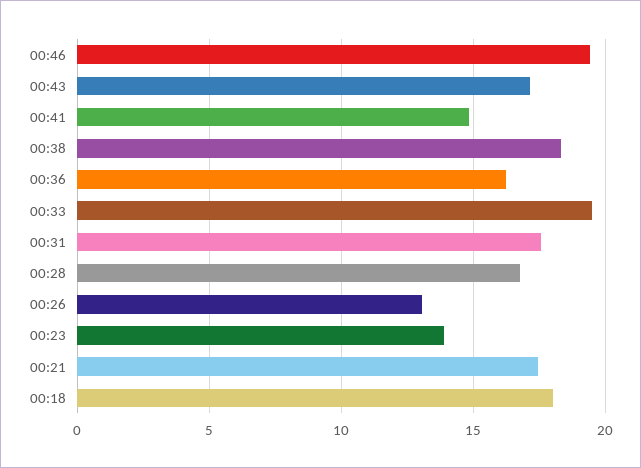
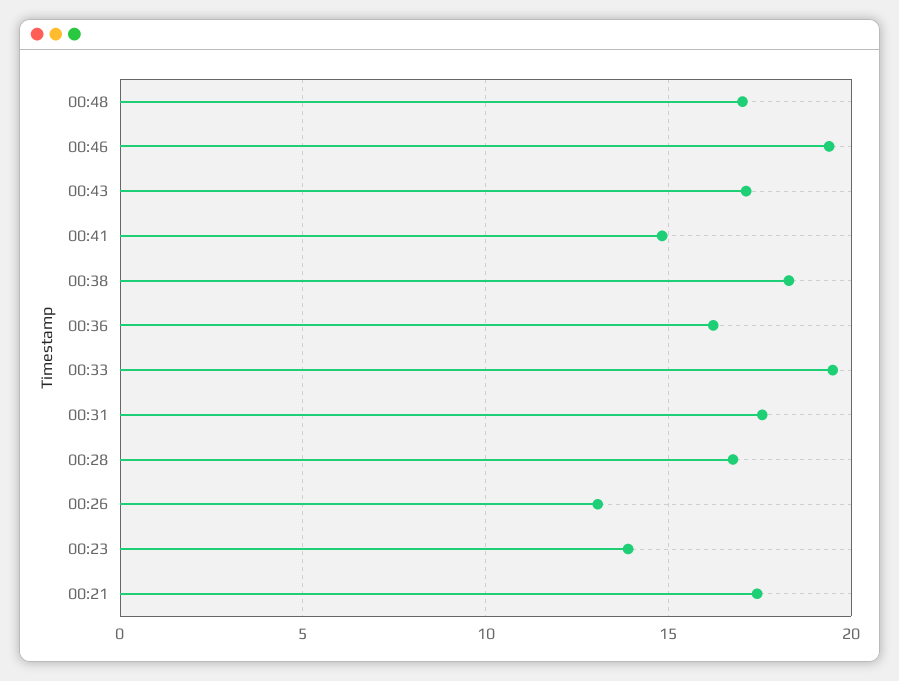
00:18: 18 -> none
00:48: none -> 17

